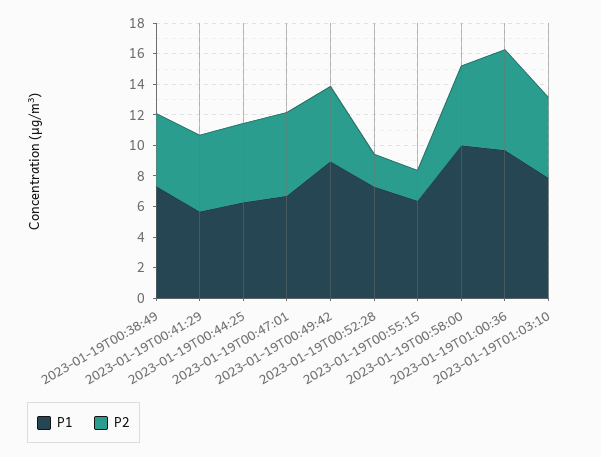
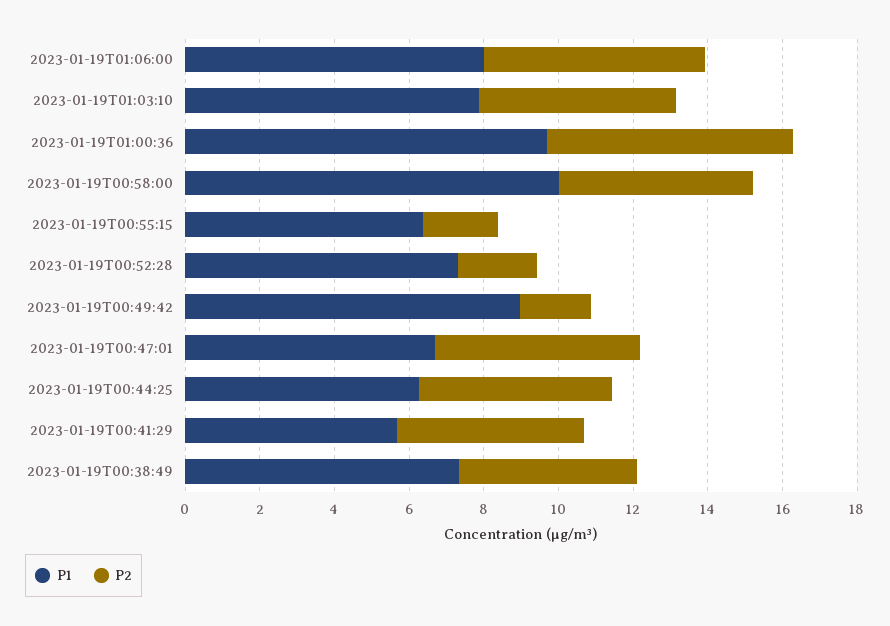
P2, 2023-01-19T00:49:42: 5 -> 2
P1, 2023-01-19T01:06:00: none -> 8
P2, 2023-01-19T01:06:00: none -> 6

